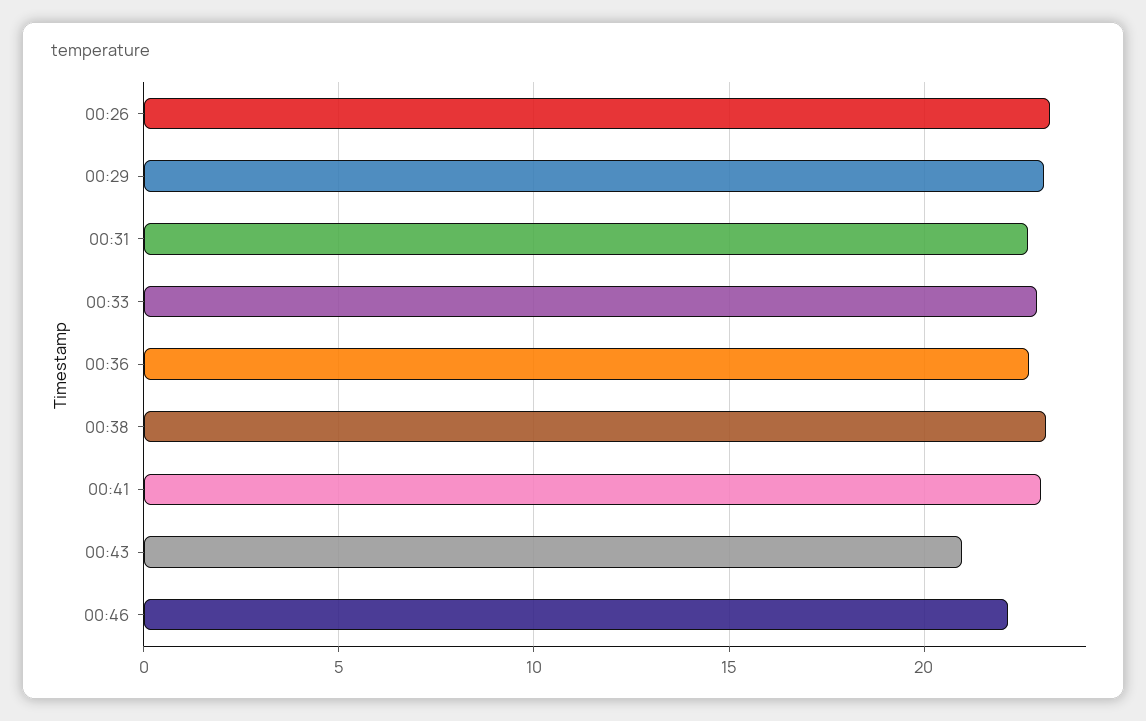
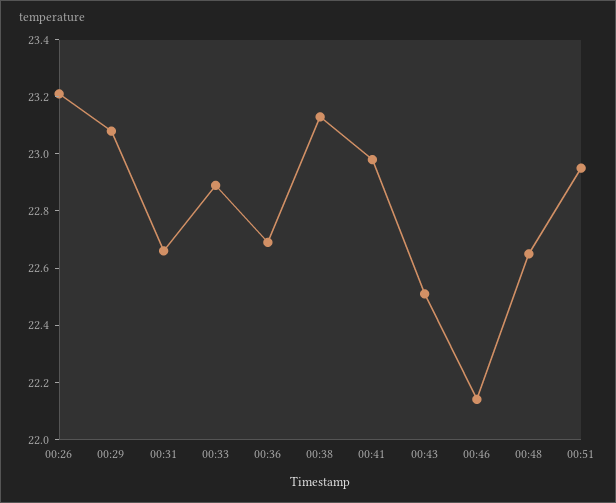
00:43: 21 -> 22.5
00:48: none -> 22.65
00:51: none -> 22.95

